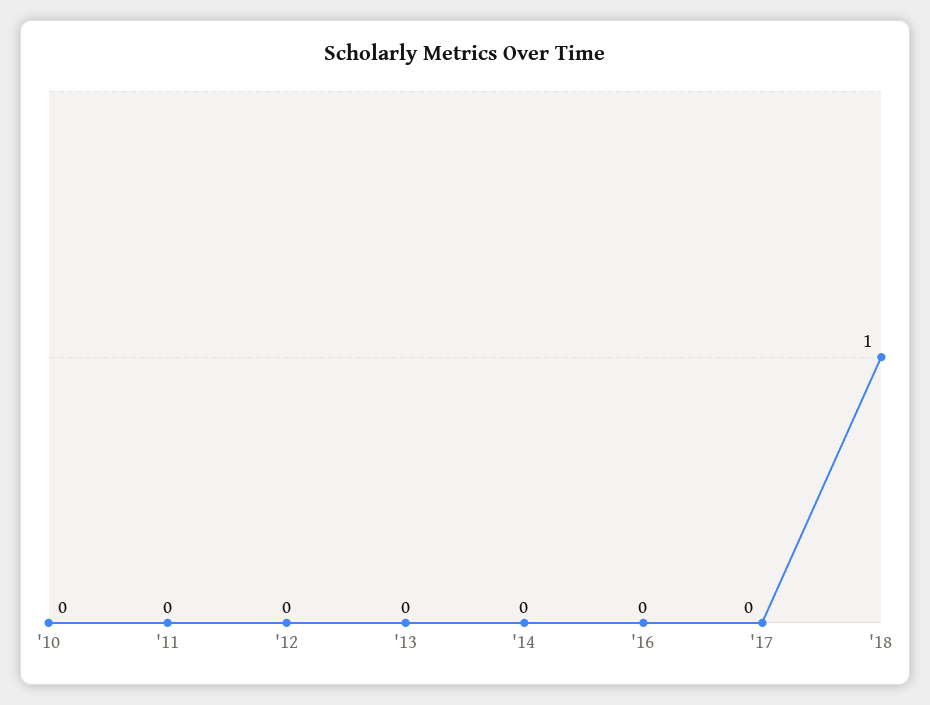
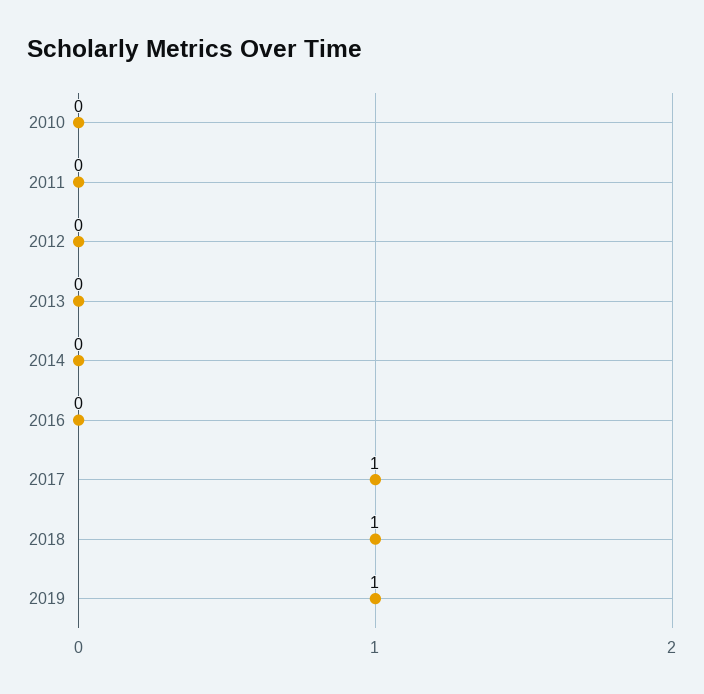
'17: 0 -> 1
2019: none -> 1

